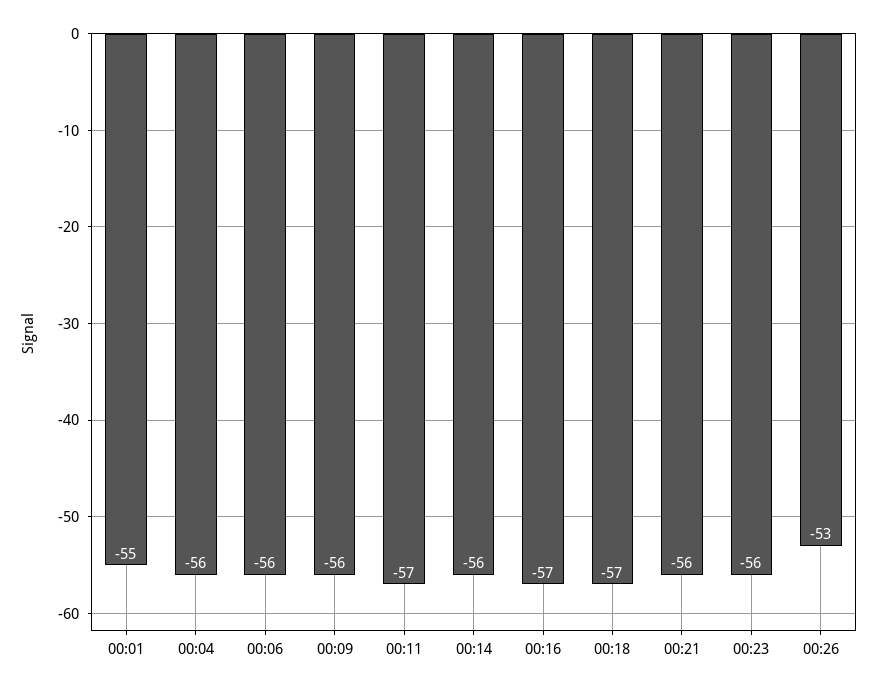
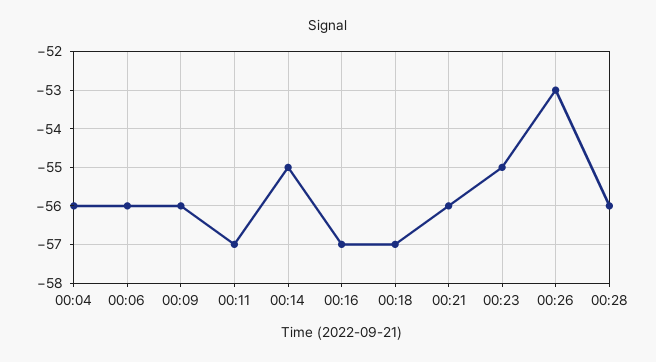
00:01: -55 -> none
00:14: -56 -> -55
00:23: -56 -> -55
00:28: none -> -56

